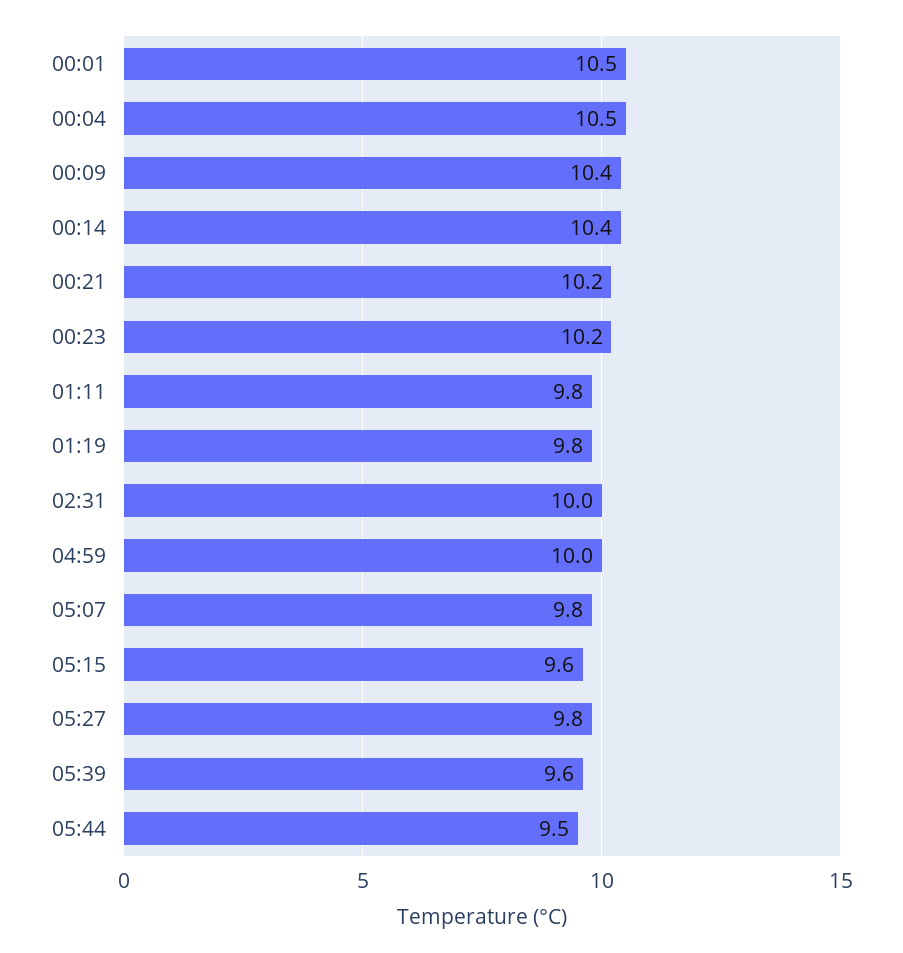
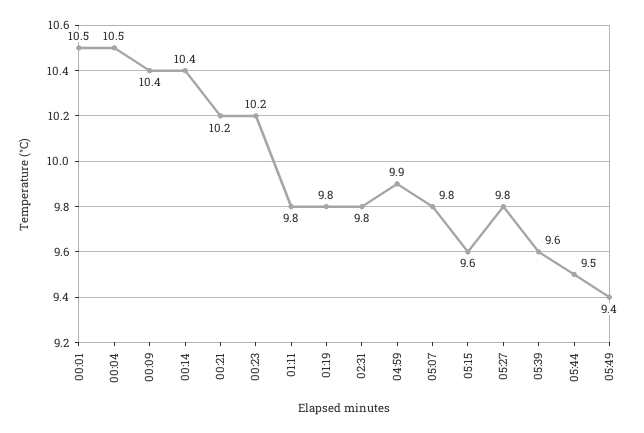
02:31: 10 -> 9.8
04:59: 10 -> 9.9
05:49: none -> 9.4

